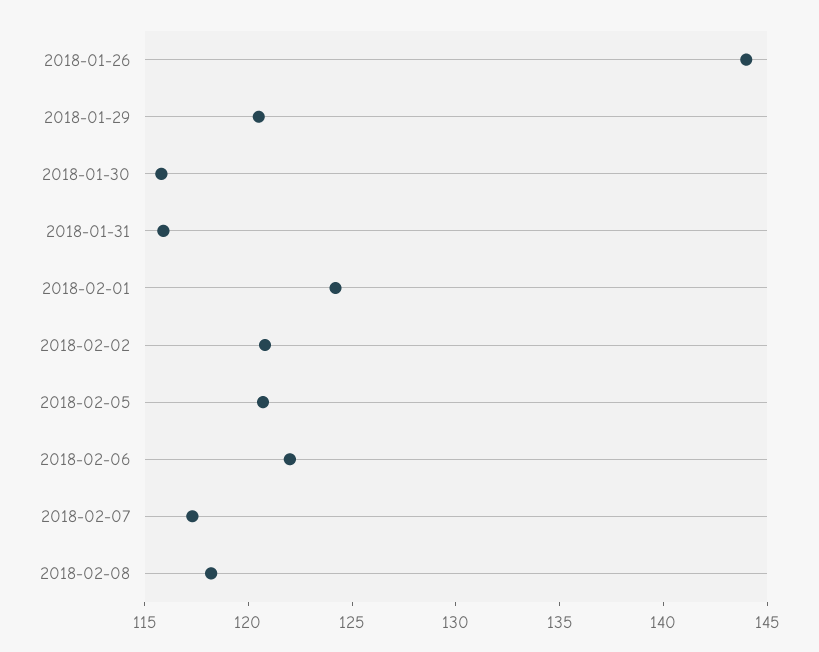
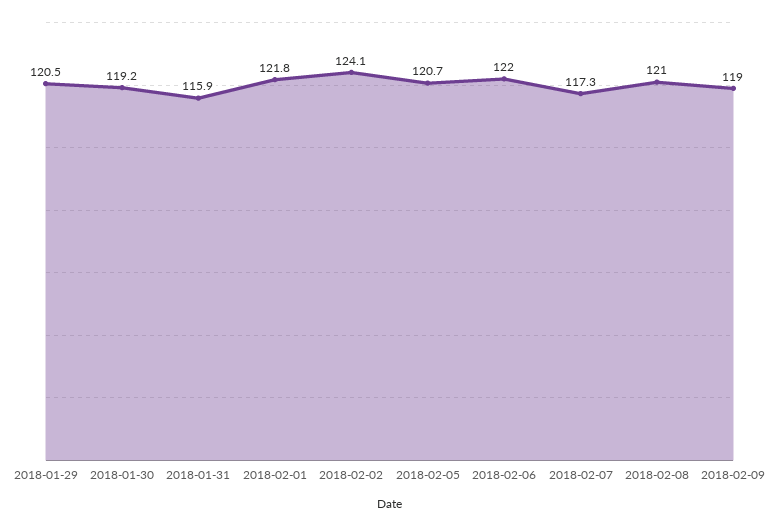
2018-01-26: 144 -> none
2018-01-30: 116 -> 119.2
2018-02-01: 124 -> 121.8
2018-02-02: 121 -> 124.1
2018-02-08: 118 -> 121
2018-02-09: none -> 119

